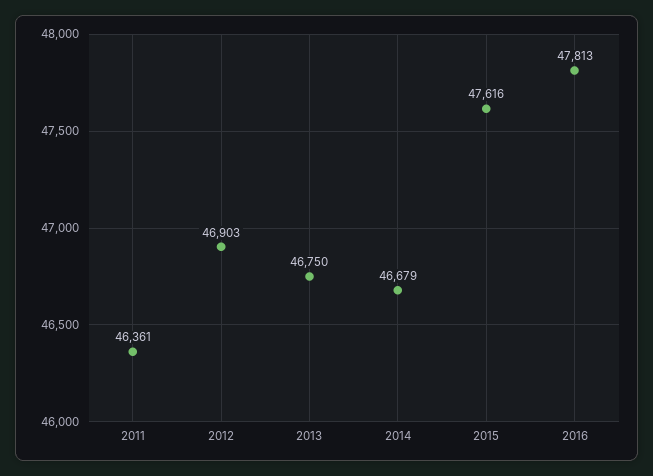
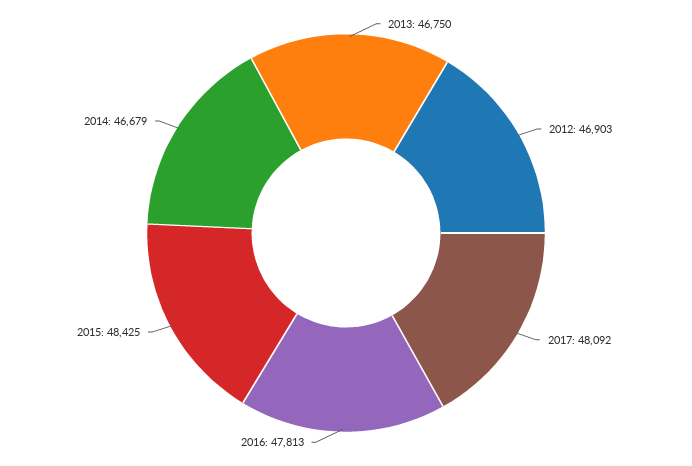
2011: 46361 -> none
2015: 47616 -> 48425
2017: none -> 48092

